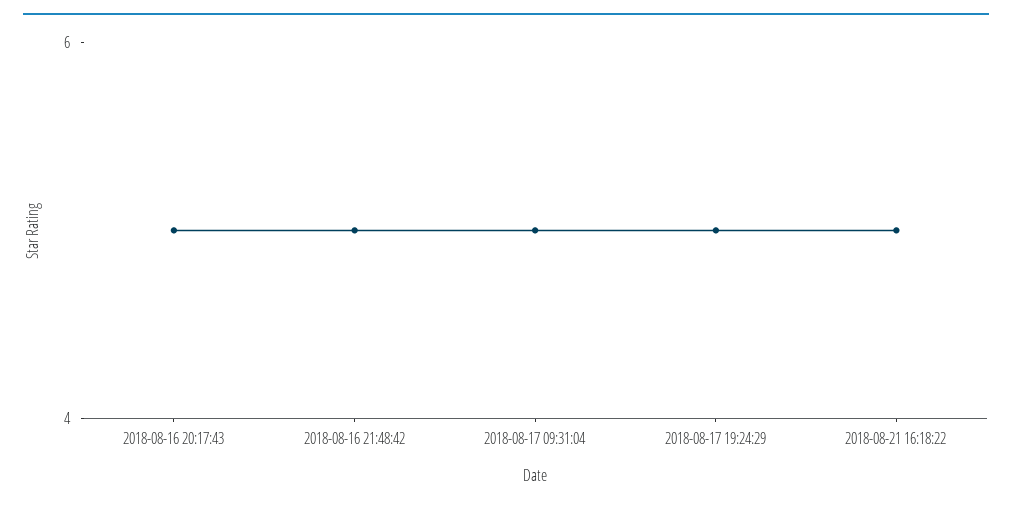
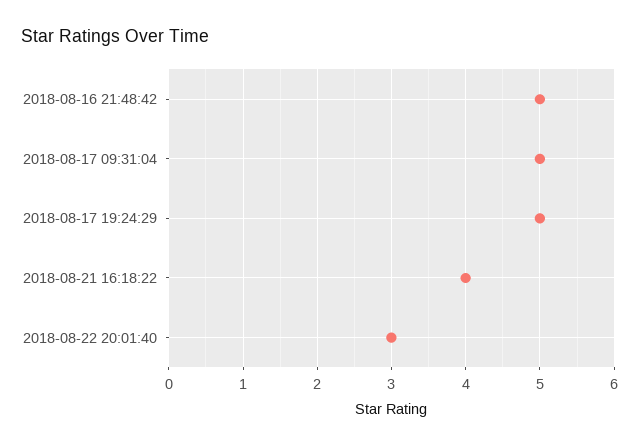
2018-08-16 20:17:43: 5 -> none
2018-08-21 16:18:22: 5 -> 4
2018-08-22 20:01:40: none -> 3

